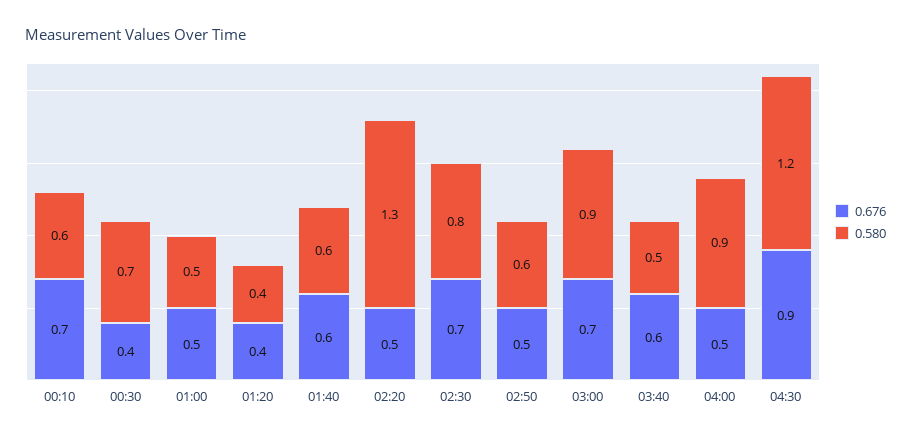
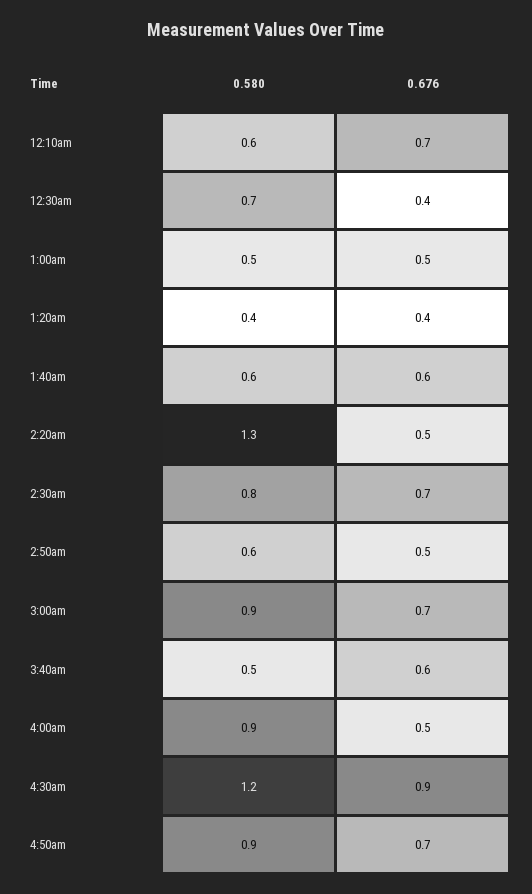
0.580, 4:50am: none -> 0.9
0.676, 4:50am: none -> 0.7

